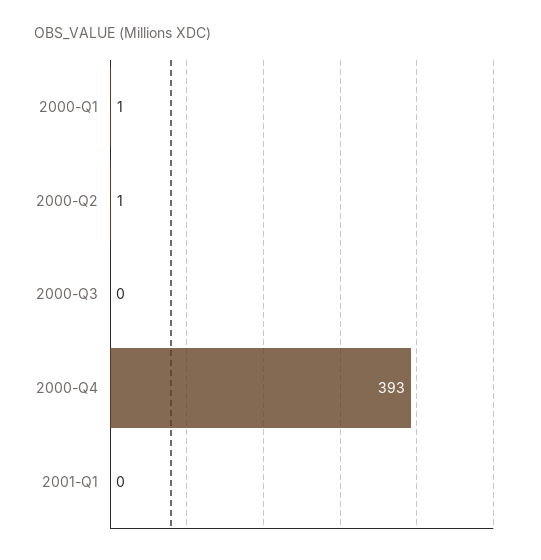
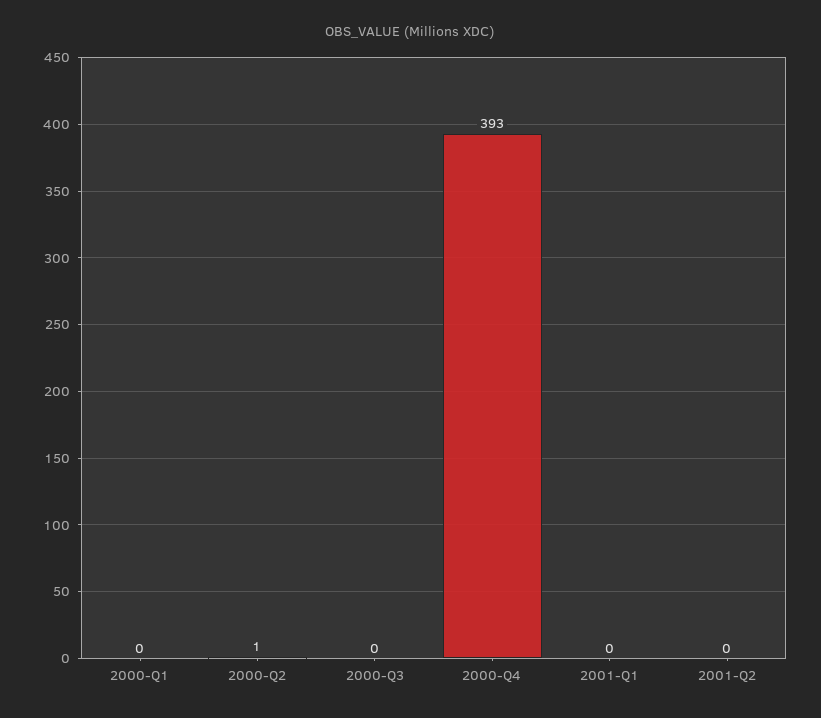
2000-Q1: 1 -> 0
2001-Q2: none -> 0

